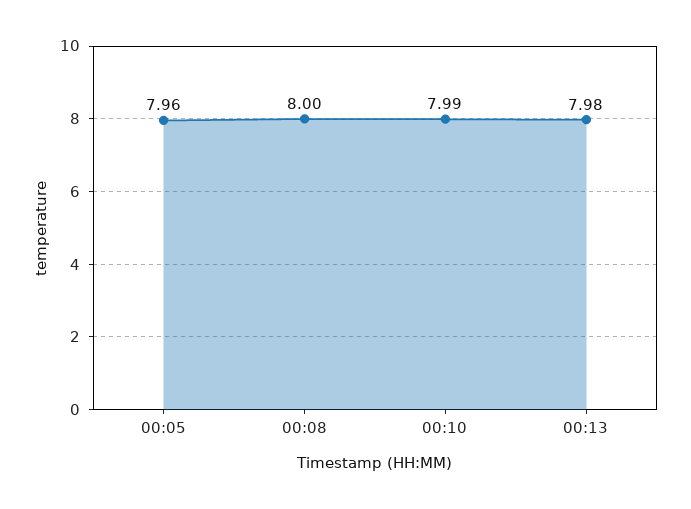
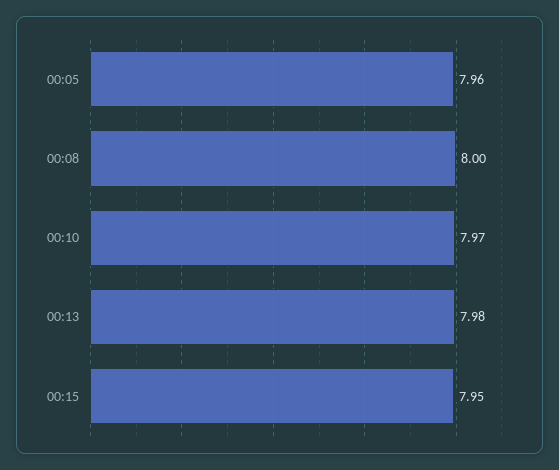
00:10: 7.99 -> 7.97
00:15: none -> 7.95

